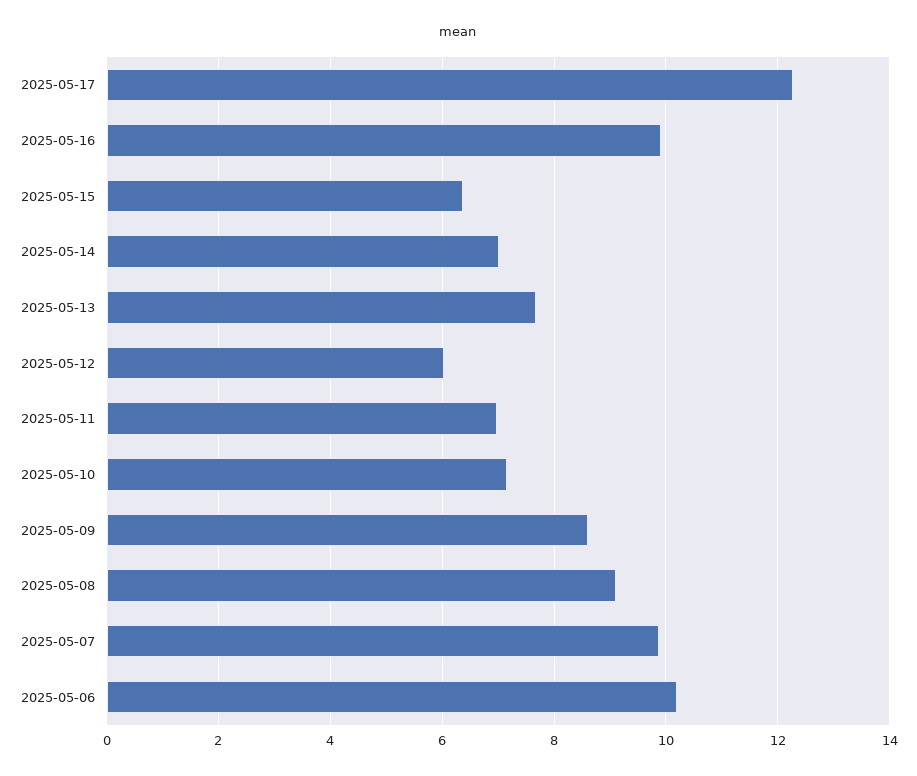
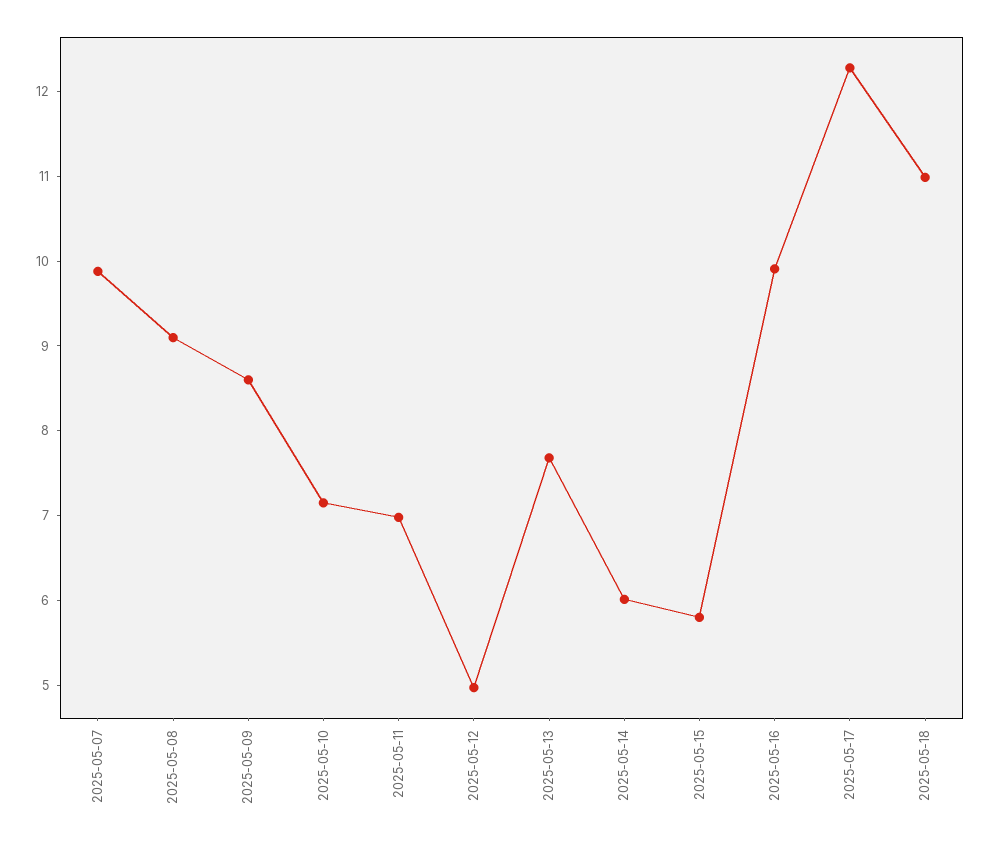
2025-05-15: 6.4 -> 5.8
2025-05-14: 7 -> 6
2025-05-12: 6 -> 5
2025-05-06: 10.2 -> none
2025-05-18: none -> 11

